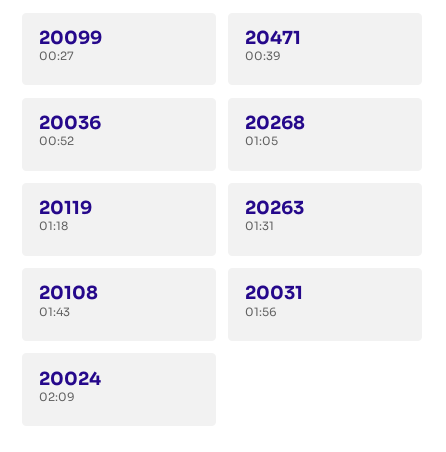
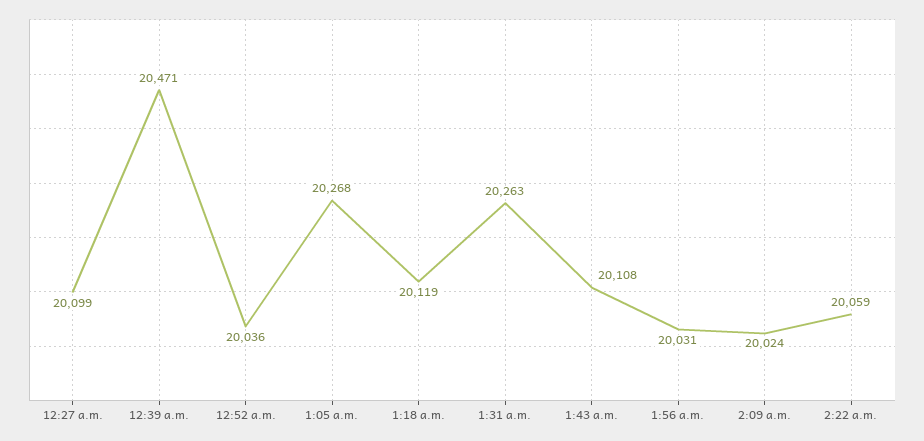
2:22 a.m.: none -> 20059

